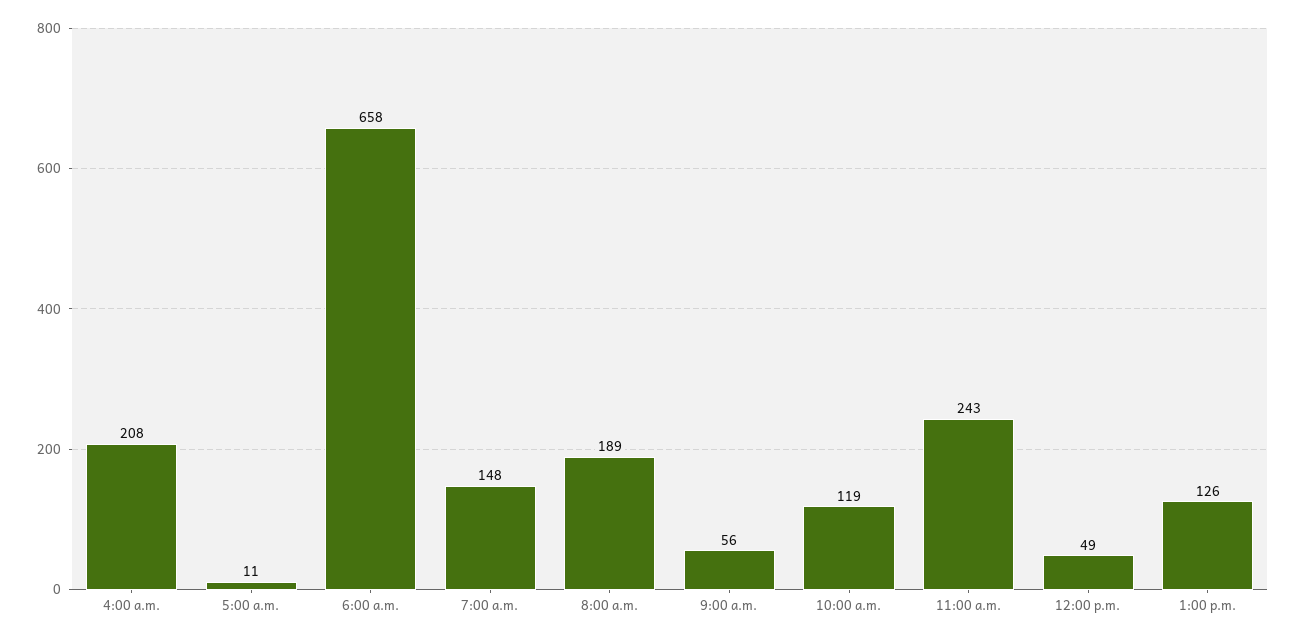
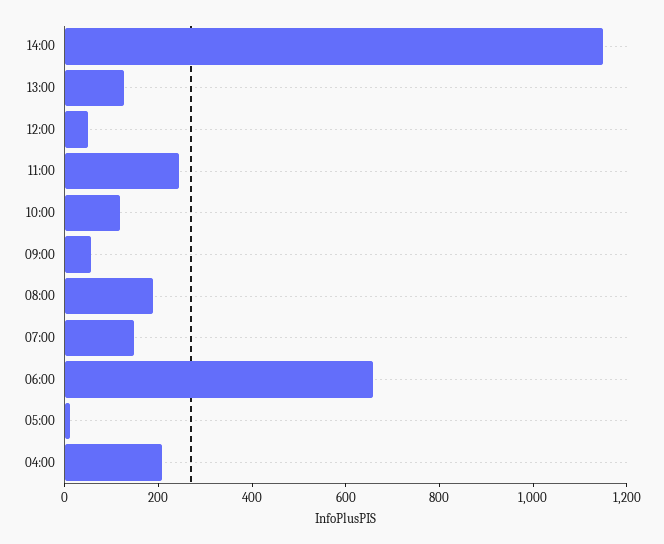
14:00: none -> 1150

